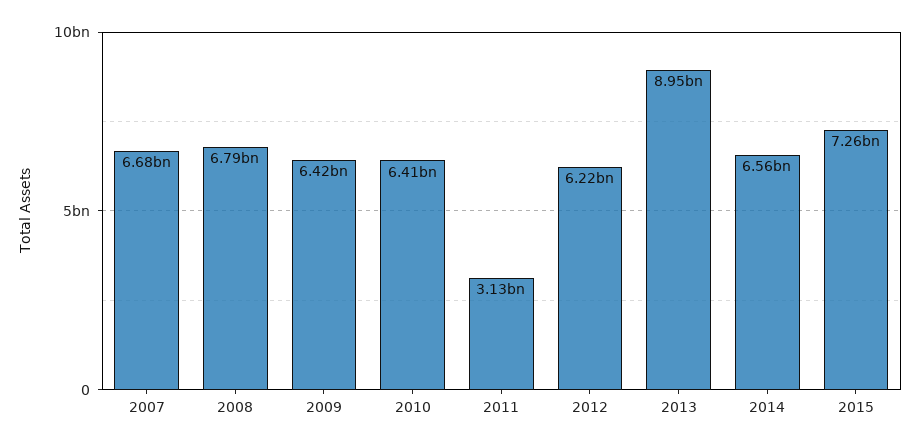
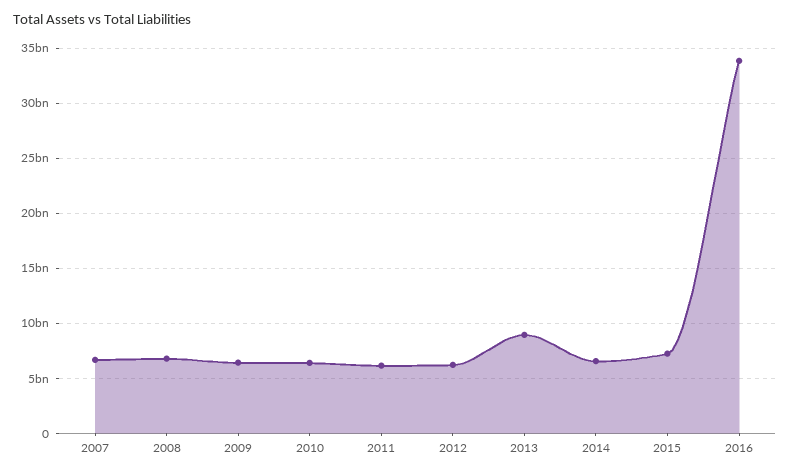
2011: 3130000000 -> 6000000000
2016: none -> 34000000000

